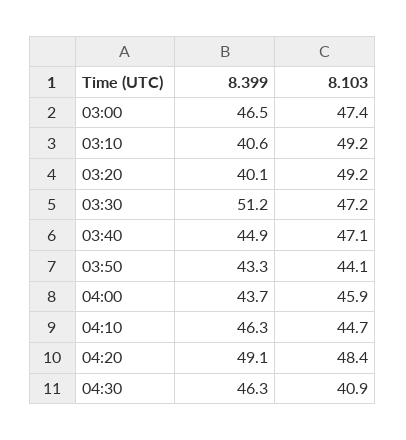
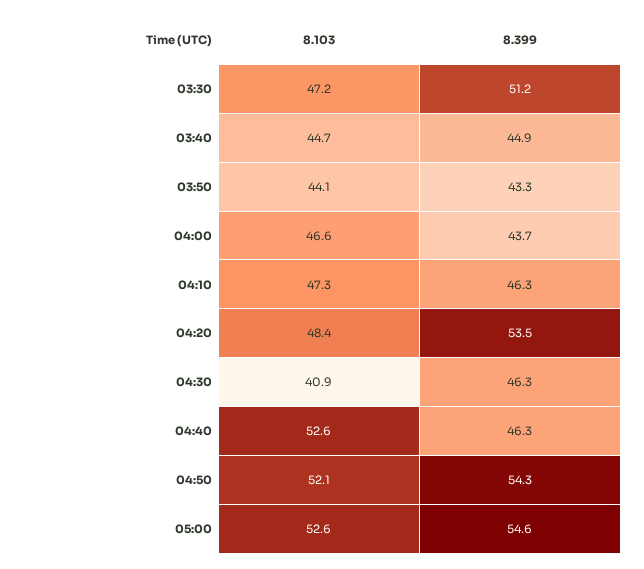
8.399, 03:00: 46.5 -> none
8.103, 03:00: 47.4 -> none
8.399, 03:10: 40.6 -> none
8.103, 03:10: 49.2 -> none
8.399, 03:20: 40.1 -> none
8.103, 03:20: 49.2 -> none
8.103, 03:40: 47.1 -> 44.7
8.103, 04:00: 45.9 -> 46.6
8.103, 04:10: 44.7 -> 47.3
8.399, 04:20: 49.1 -> 53.5
8.103, 04:40: none -> 52.6
8.399, 04:40: none -> 46.3
8.103, 04:50: none -> 52.1
8.399, 04:50: none -> 54.3
8.103, 05:00: none -> 52.6
8.399, 05:00: none -> 54.6

